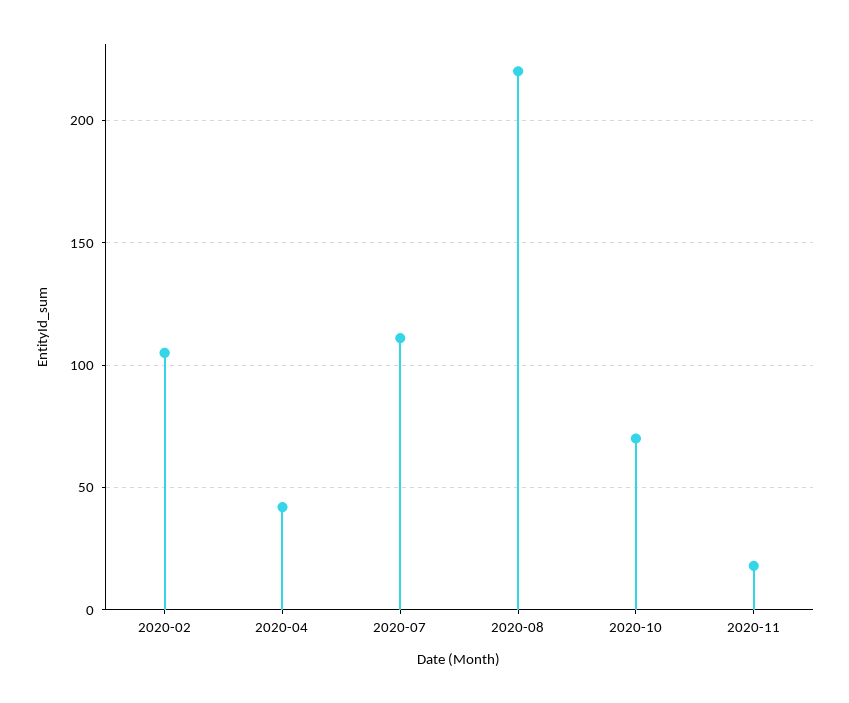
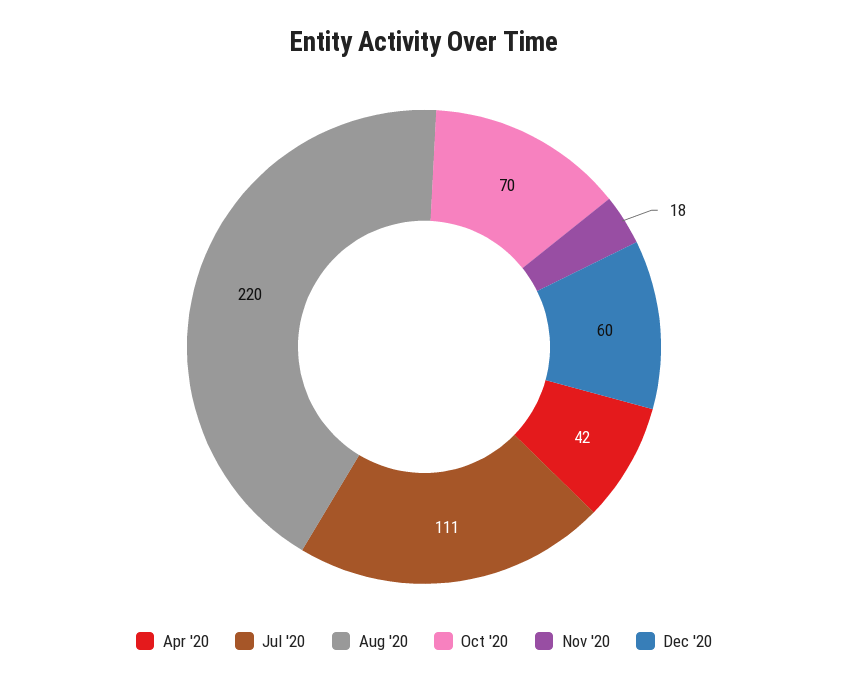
2020-02: 105 -> none
Dec '20: none -> 60

